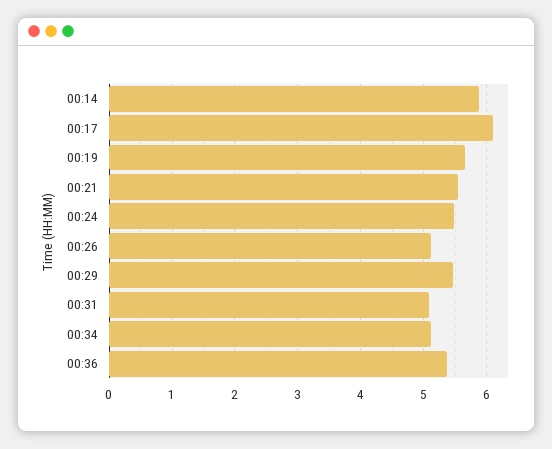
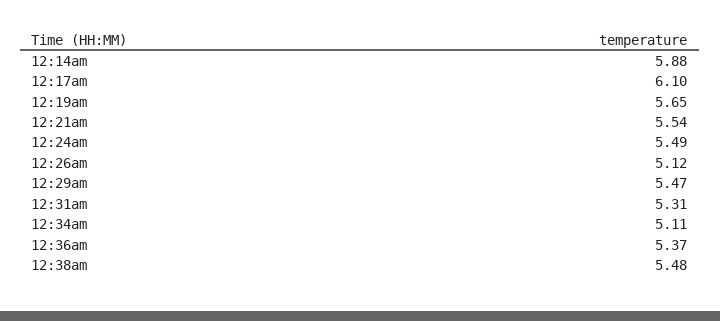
00:31: 5.1 -> 5.31
12:38am: none -> 5.48

